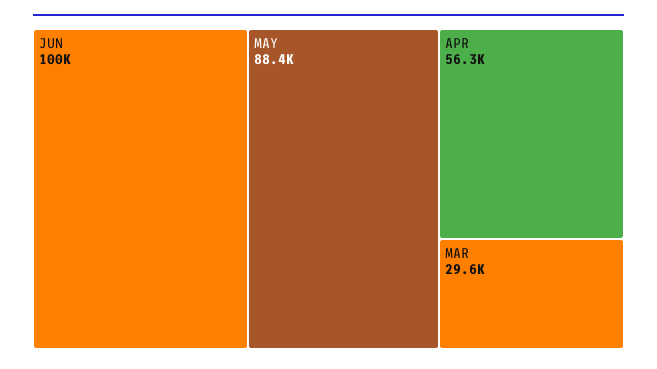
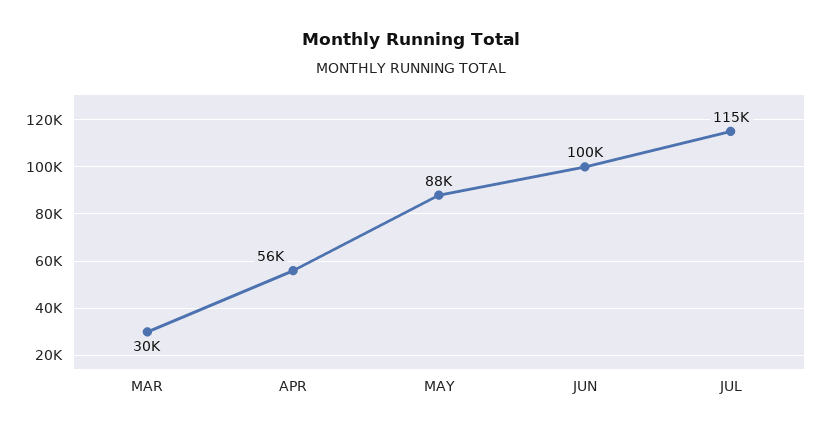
JUL: none -> 115000

